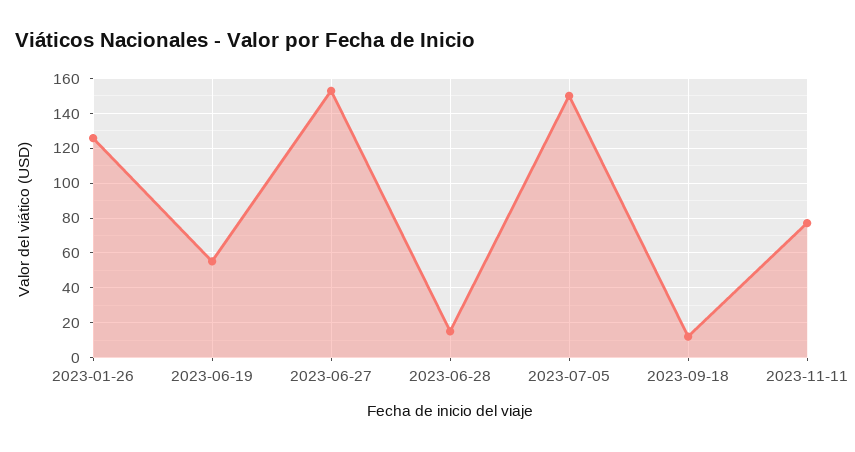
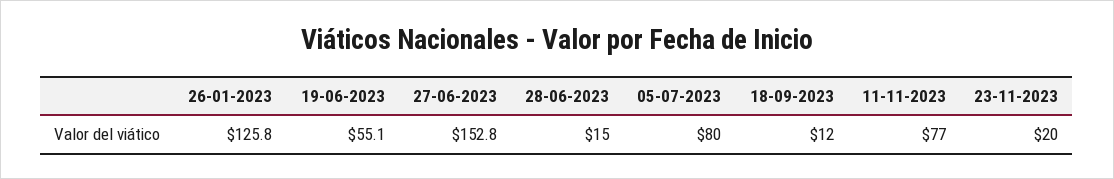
2023-07-05: 150 -> 80
23-11-2023: none -> 20

